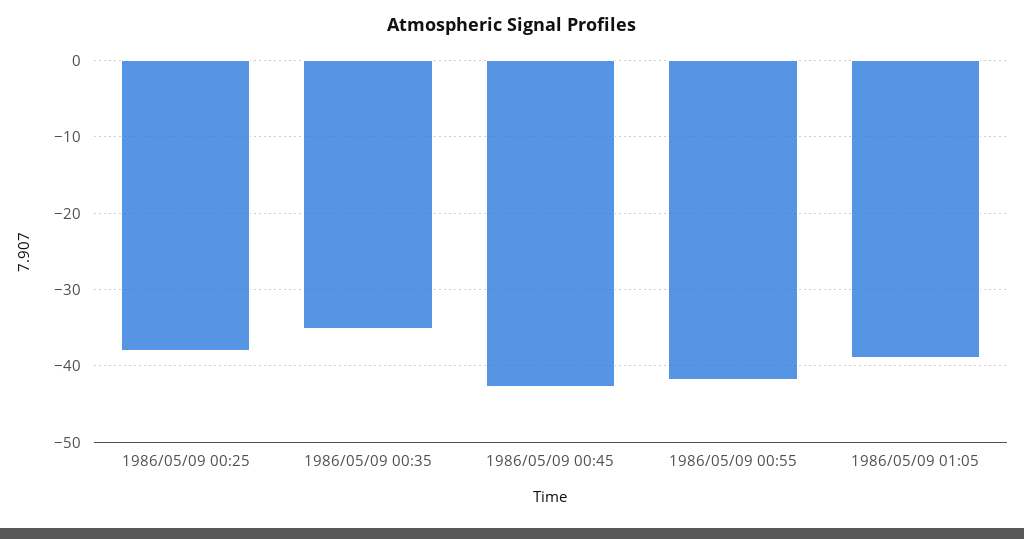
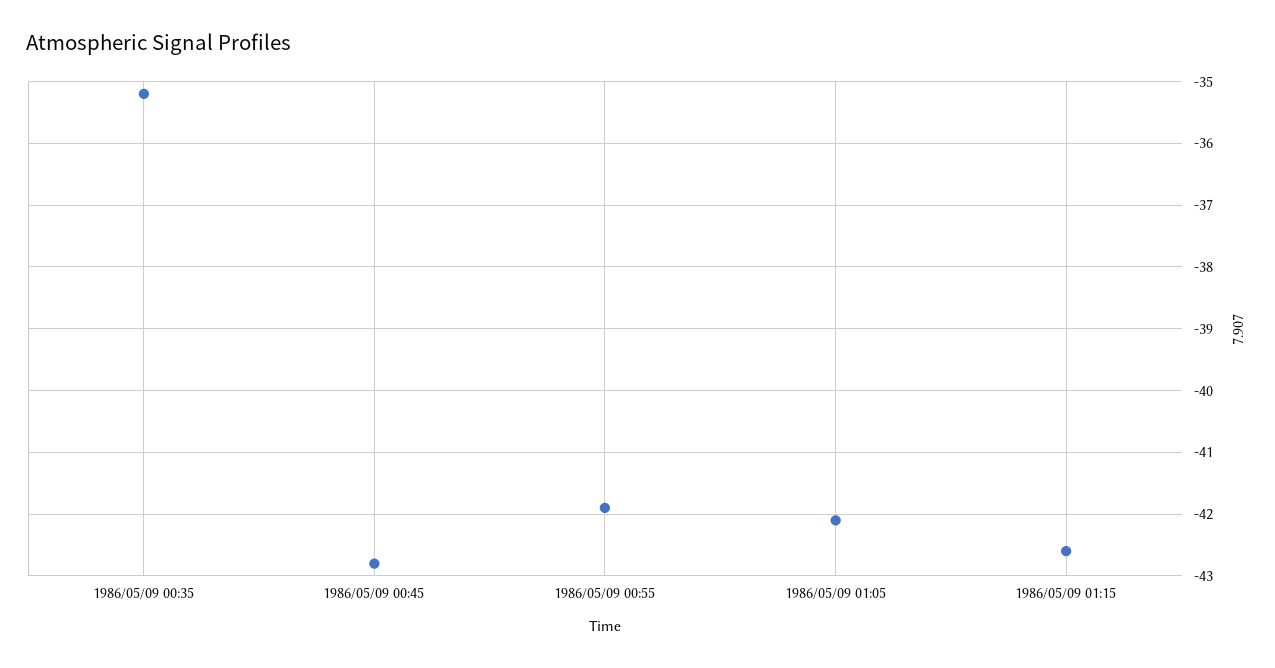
1986/05/09 00:25: -38 -> none
1986/05/09 01:05: -39 -> -42.1
1986/05/09 01:15: none -> -42.6

